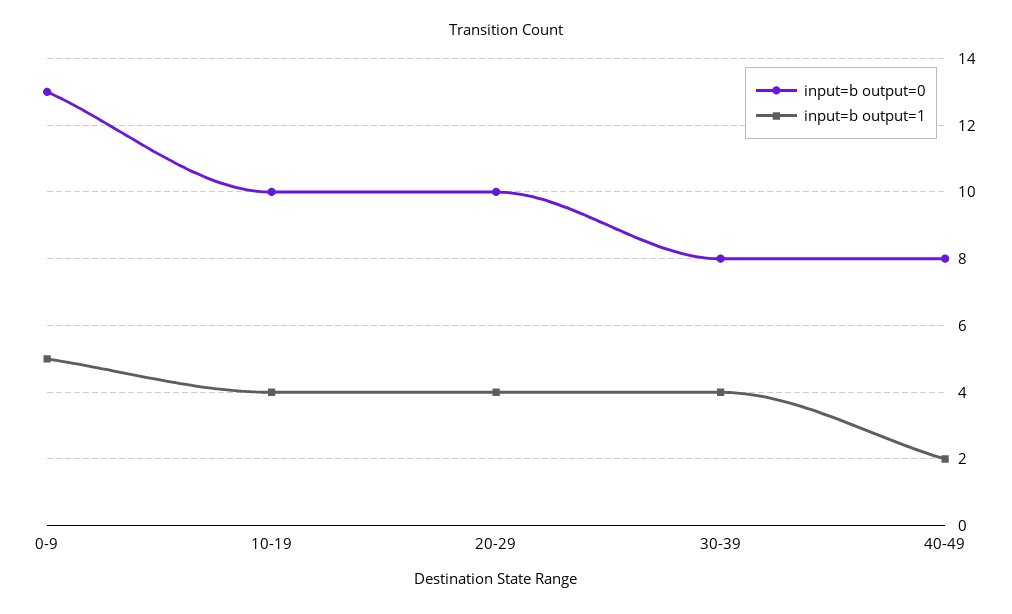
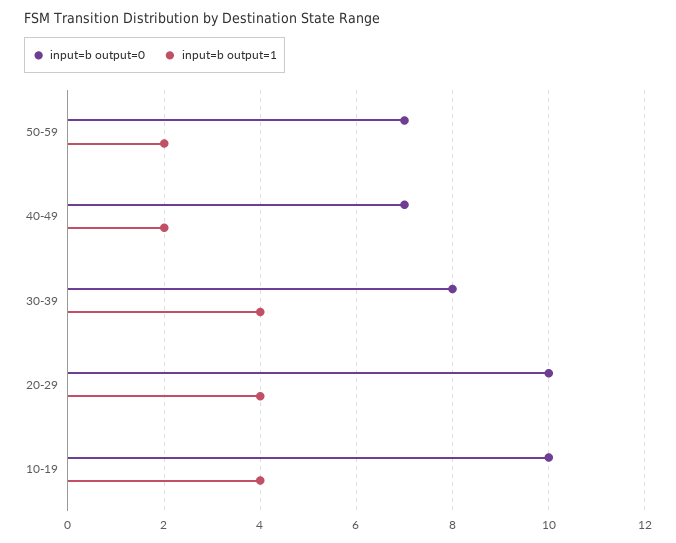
input=b output=0, 0-9: 13 -> none
input=b output=1, 0-9: 5 -> none
input=b output=0, 40-49: 8 -> 7
input=b output=0, 50-59: none -> 7
input=b output=1, 50-59: none -> 2

